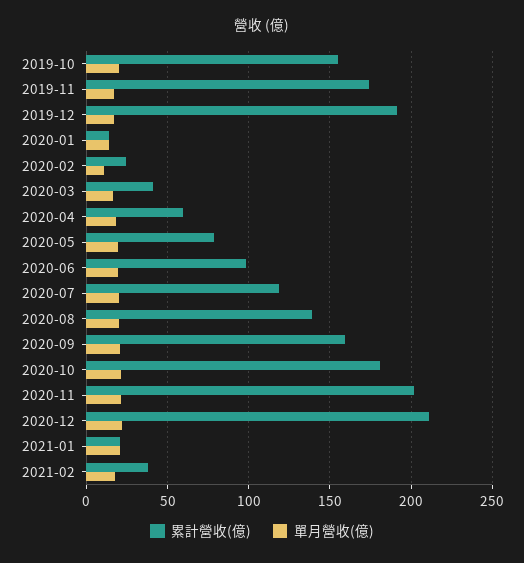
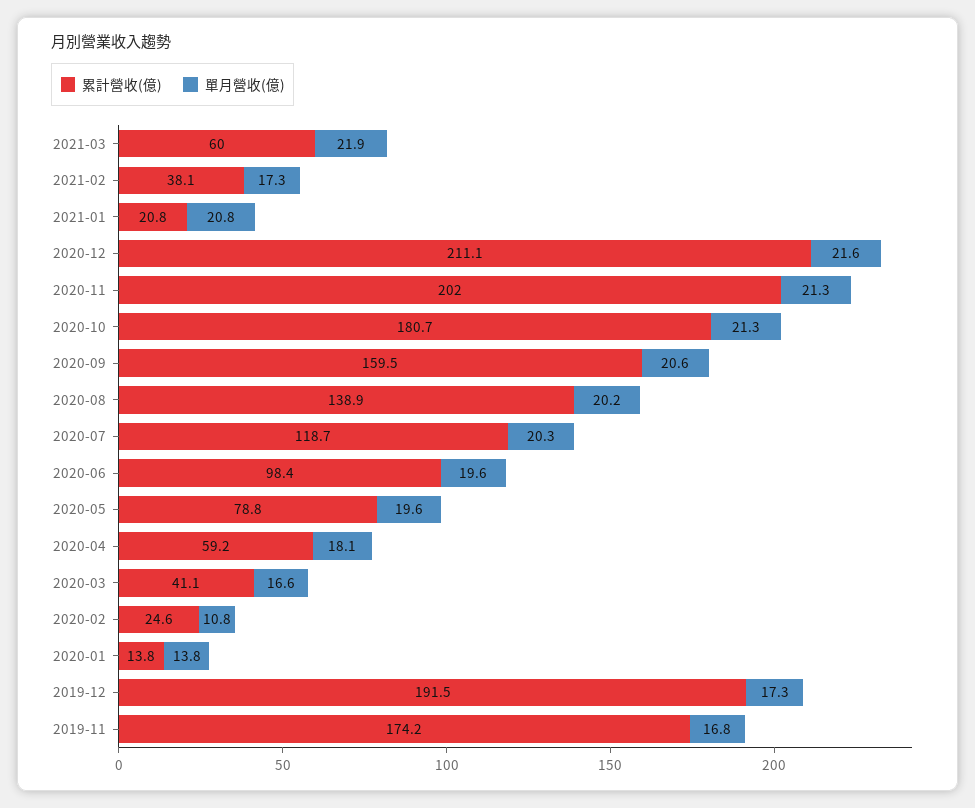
累計營收(億), 2019-10: 155 -> none
單月營收(億), 2019-10: 20 -> none
累計營收(億), 2021-03: none -> 60
單月營收(億), 2021-03: none -> 21.9

